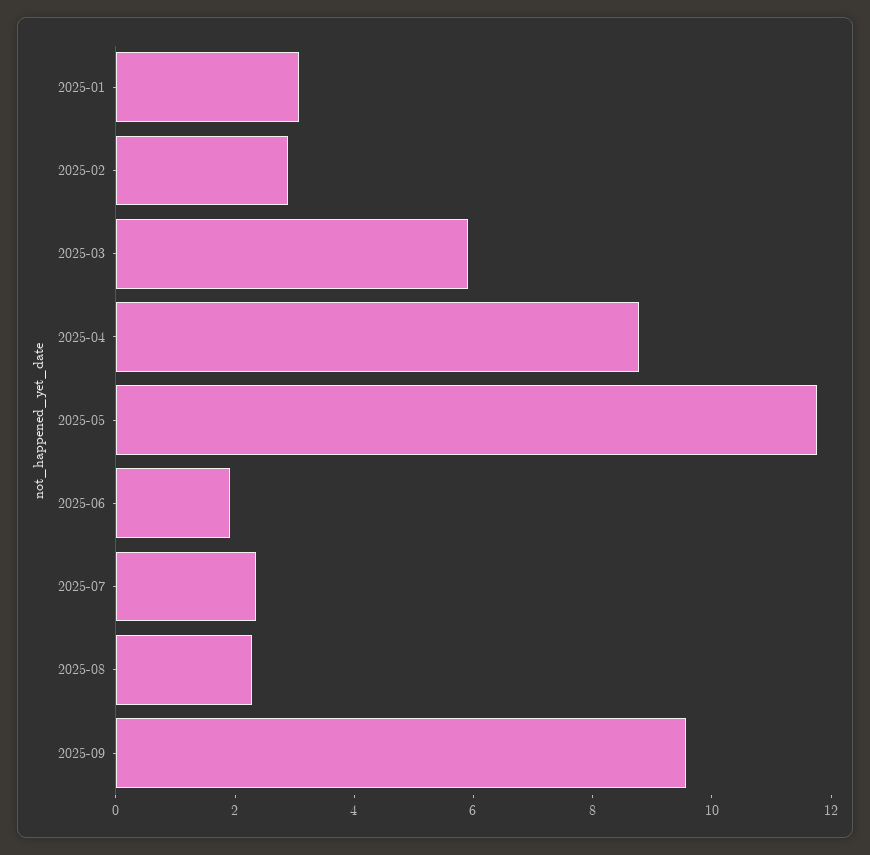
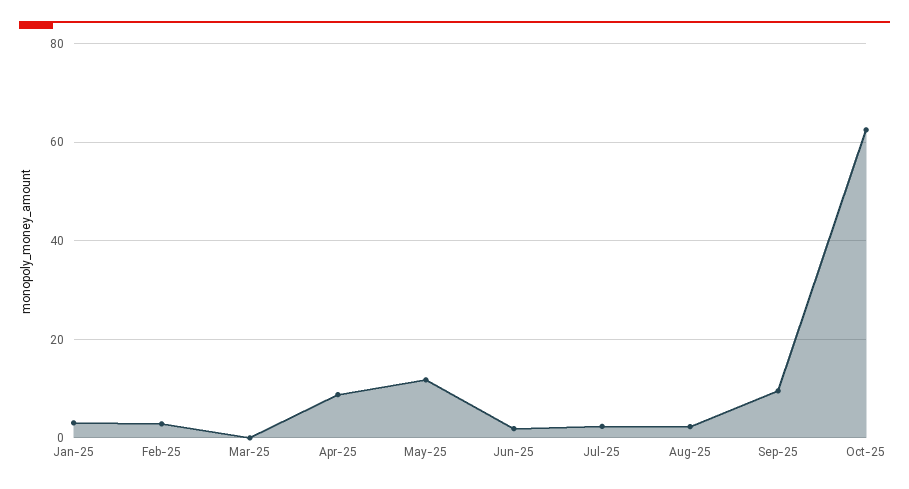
2025-03: 6 -> 0
Oct-25: none -> 62

